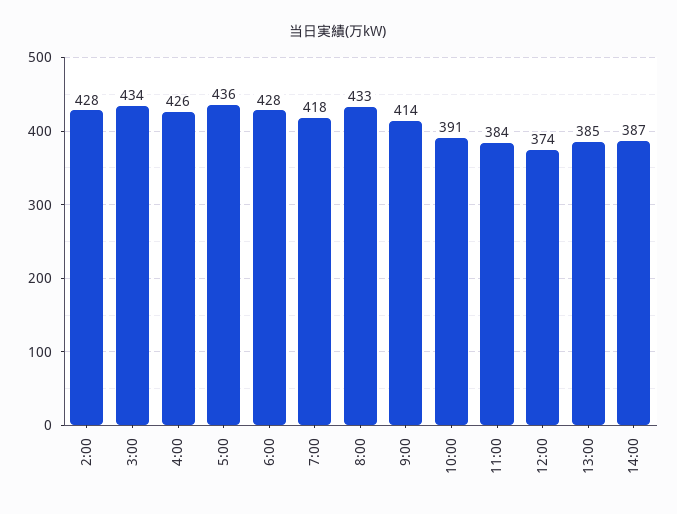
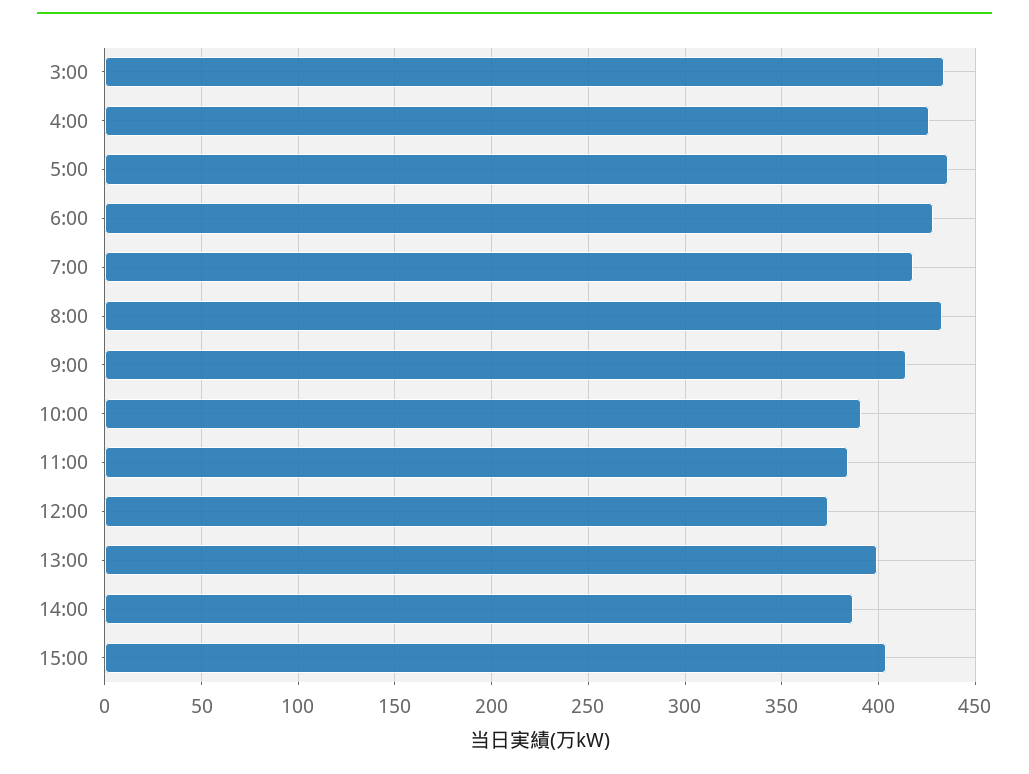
2:00: 428 -> none
13:00: 385 -> 400
15:00: none -> 405

